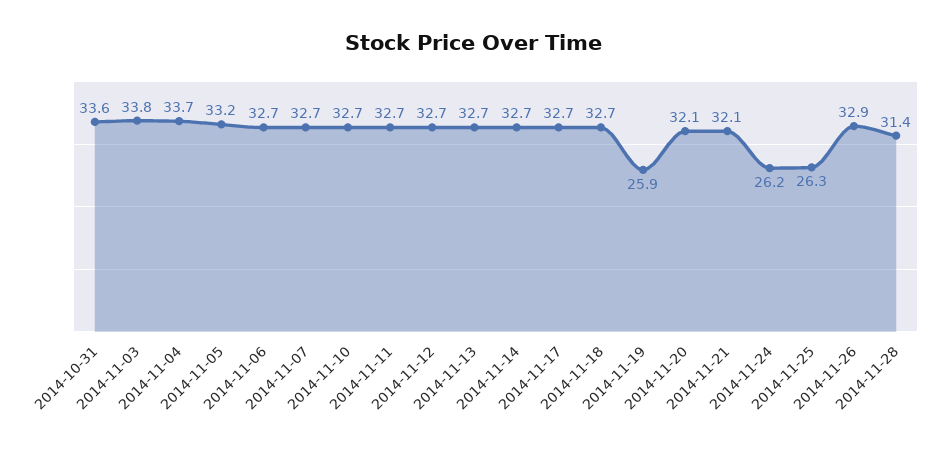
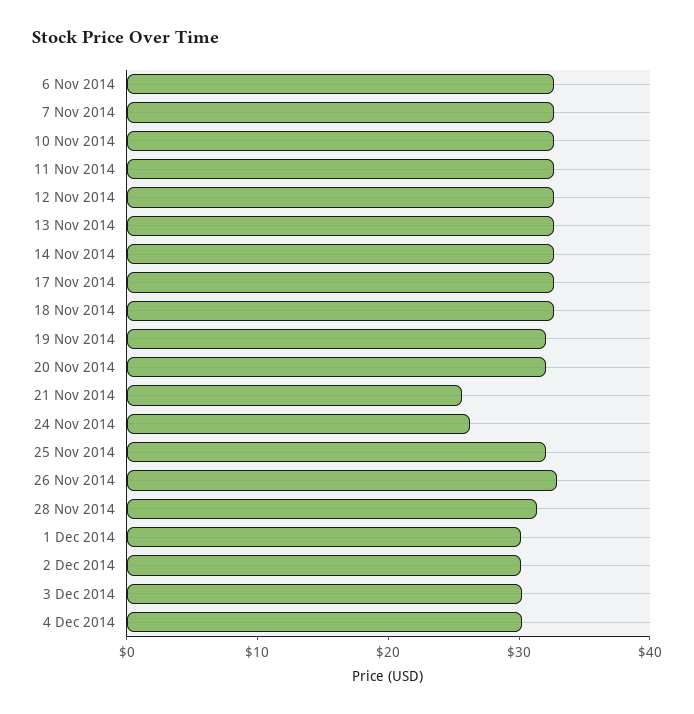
2014-10-31: 33.6 -> none
2014-11-03: 33.8 -> none
2014-11-04: 33.7 -> none
2014-11-05: 33.2 -> none
2014-11-19: 25.9 -> 32
2014-11-21: 32.1 -> 26
2014-11-25: 26.3 -> 32
1 Dec 2014: none -> 30
2 Dec 2014: none -> 30
3 Dec 2014: none -> 30
4 Dec 2014: none -> 30

